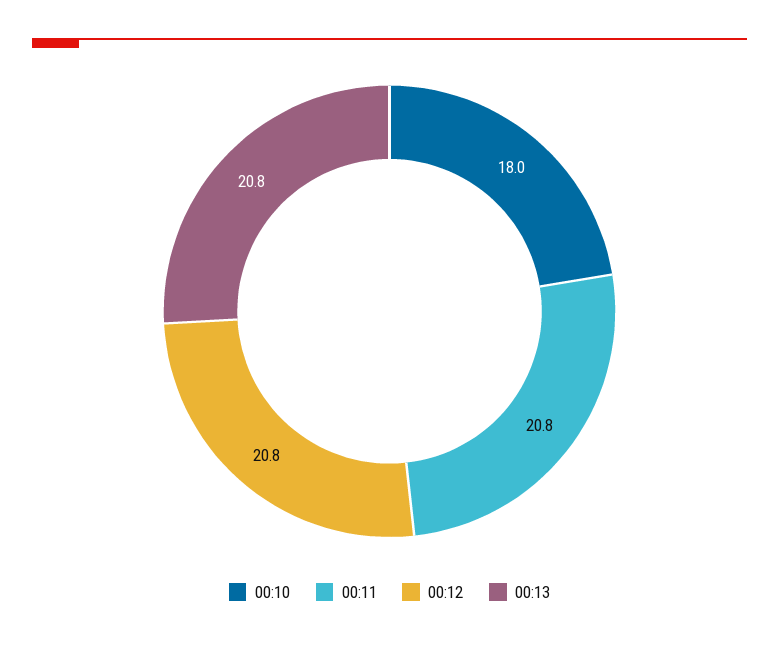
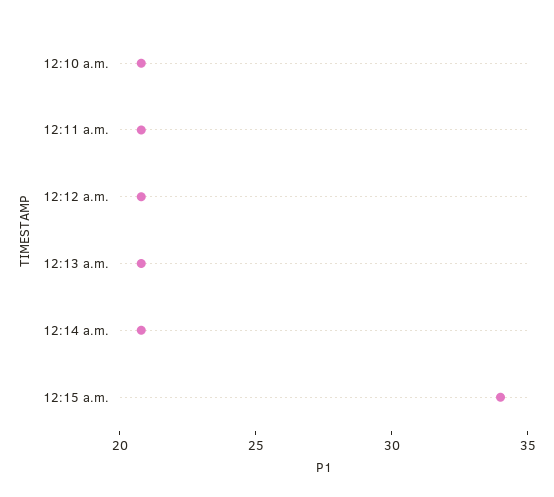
00:10: 18 -> 21
12:14 a.m.: none -> 21
12:15 a.m.: none -> 34

